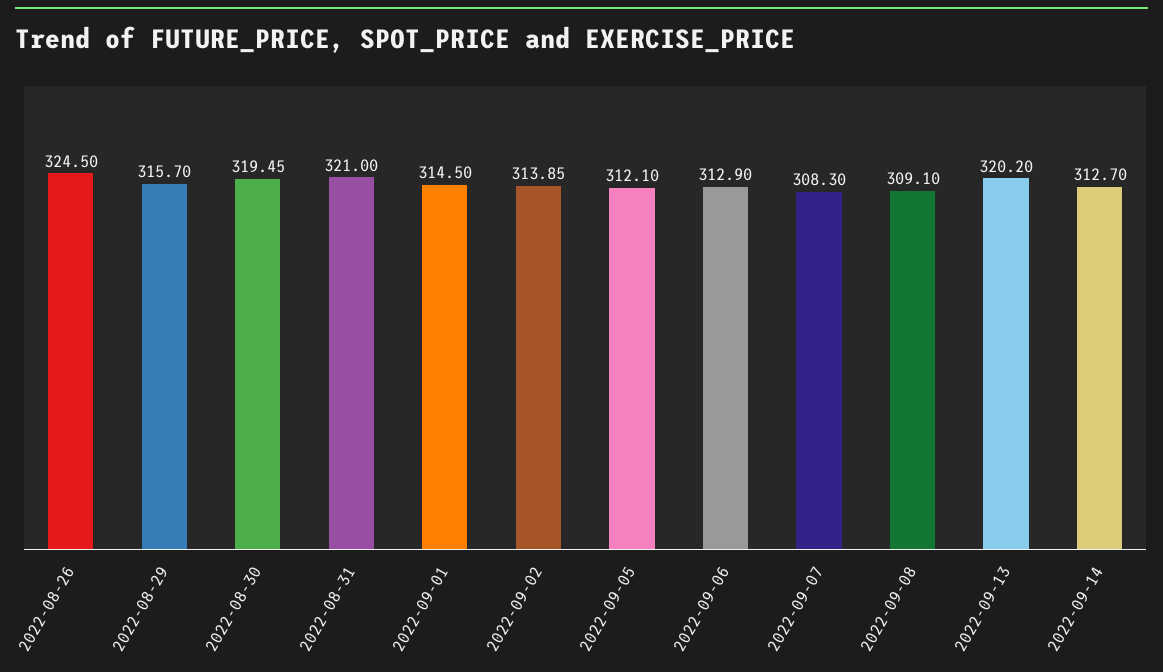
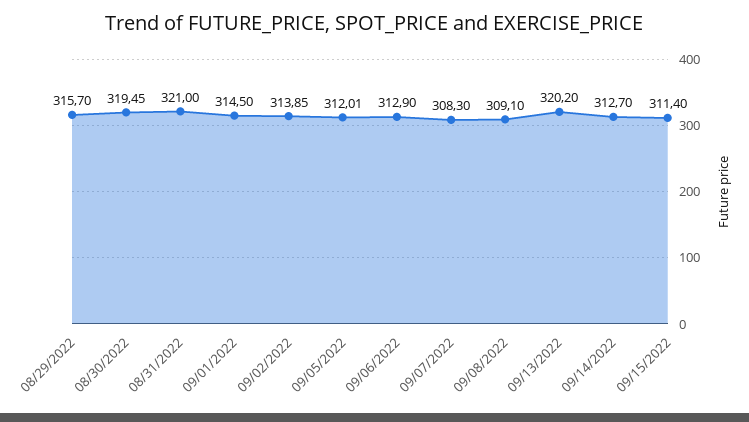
2022-08-26: 324.5 -> none
2022-09-05: 312.1 -> 312.01
09/15/2022: none -> 311.4

